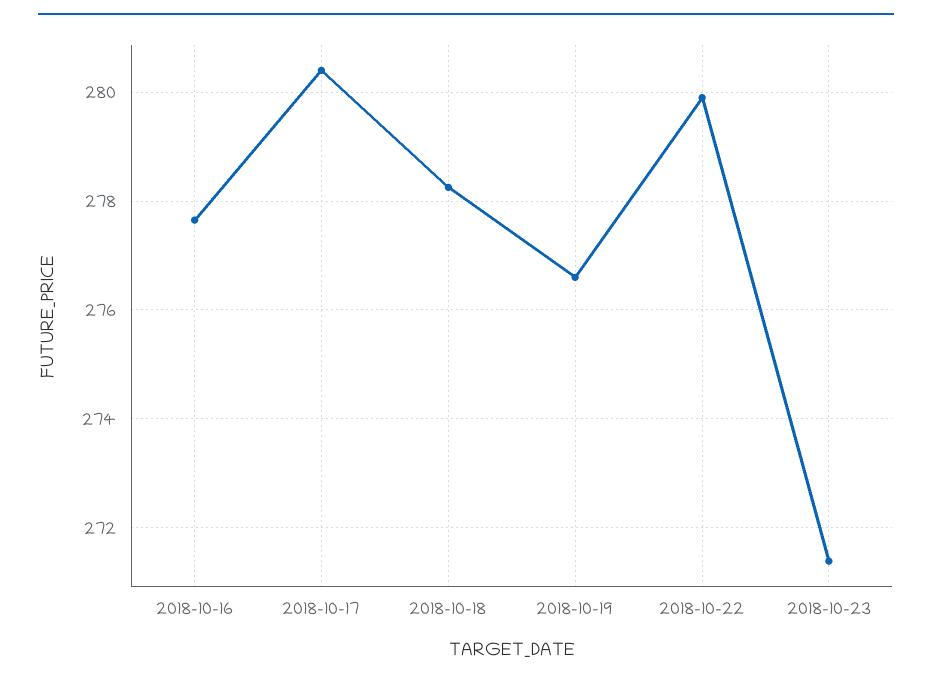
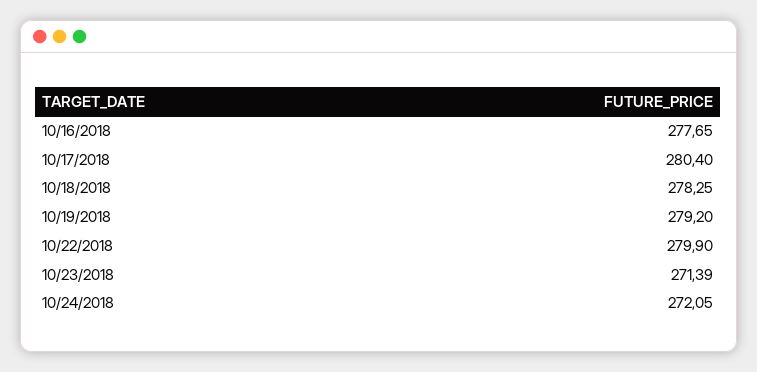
2018-10-19: 276.6 -> 279.2
10/24/2018: none -> 272.05

